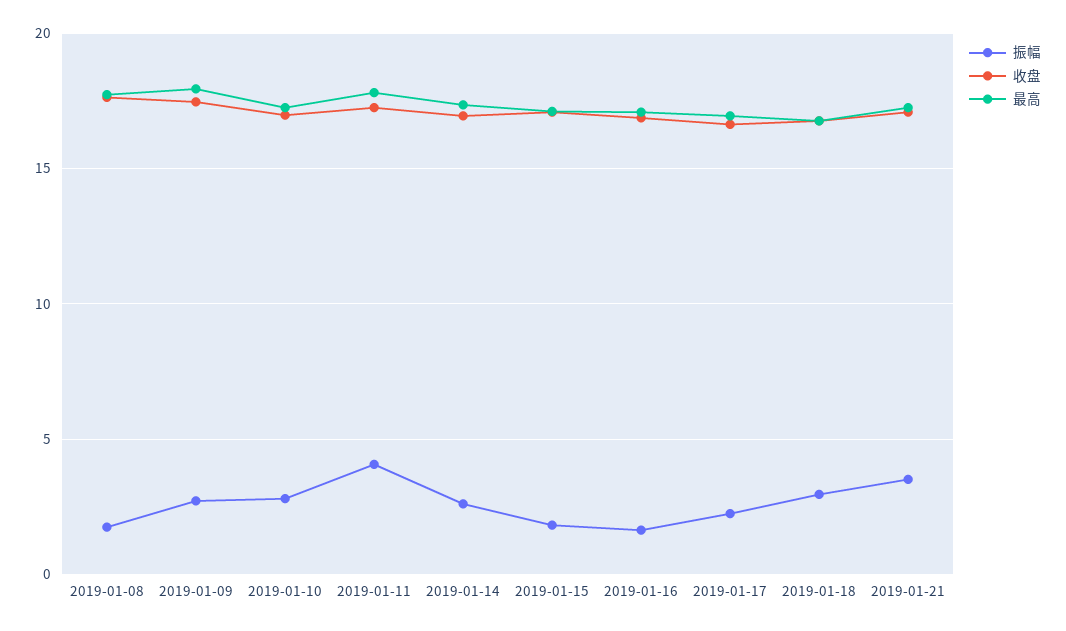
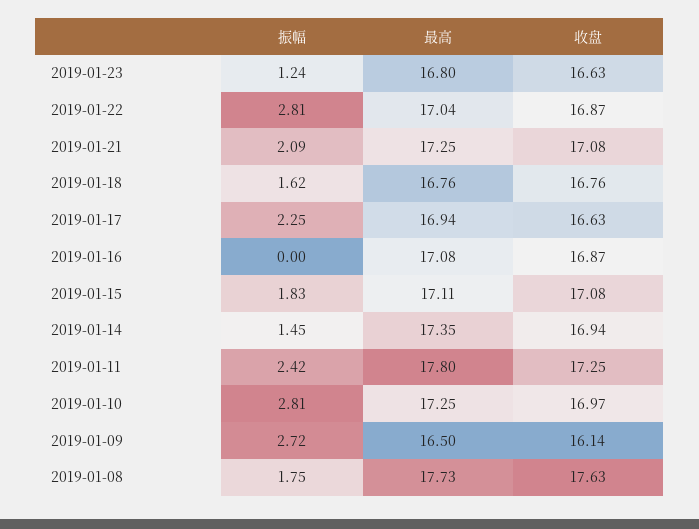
收盘, 2019-01-09: 17.5 -> 16.14
最高, 2019-01-09: 18 -> 16.5
振幅, 2019-01-11: 4 -> 2.42
振幅, 2019-01-14: 2.5 -> 1.45
振幅, 2019-01-16: 1.5 -> 0
振幅, 2019-01-18: 3 -> 1.62
振幅, 2019-01-21: 3.5 -> 2.09
振幅, 2019-01-23: none -> 1.24
最高, 2019-01-23: none -> 16.8
收盘, 2019-01-23: none -> 16.63
振幅, 2019-01-22: none -> 2.81
最高, 2019-01-22: none -> 17.04
收盘, 2019-01-22: none -> 16.87

